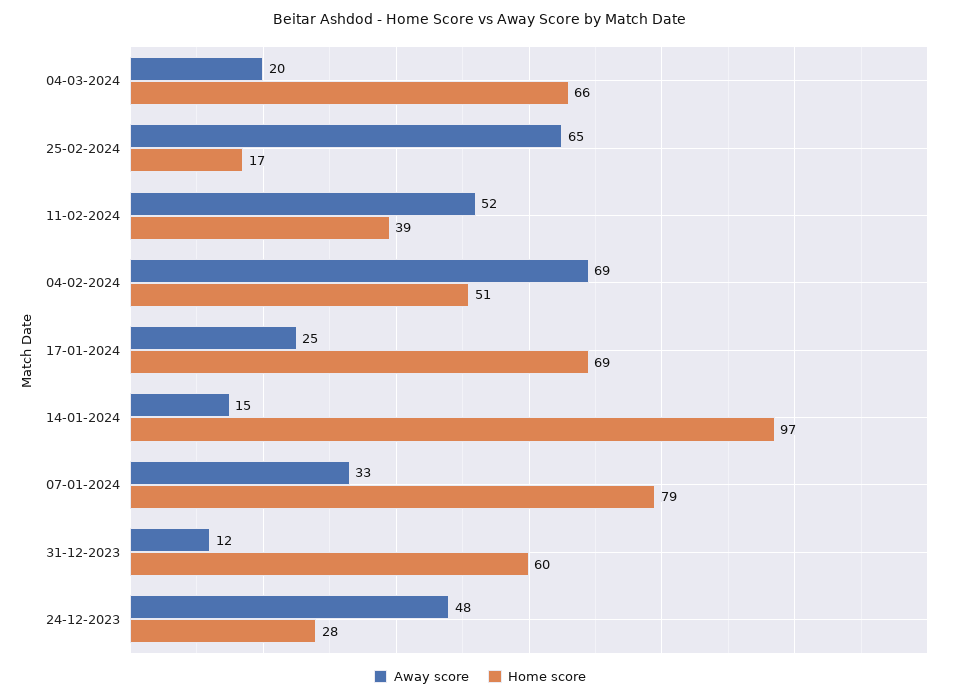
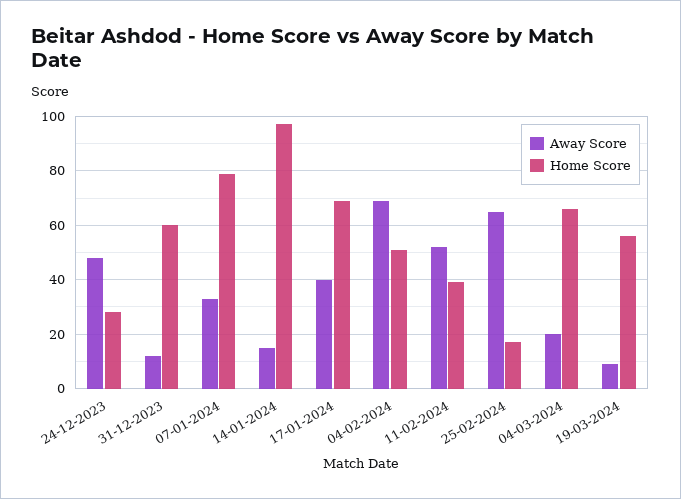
Away score, 17-01-2024: 25 -> 40
Away score, 19-03-2024: none -> 10
Home score, 19-03-2024: none -> 55

